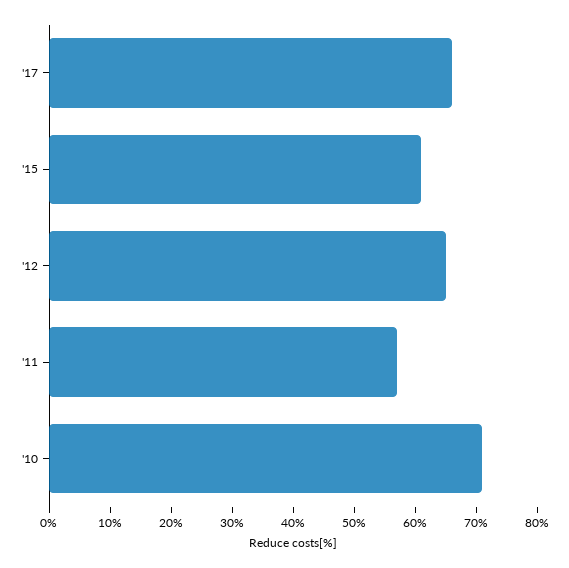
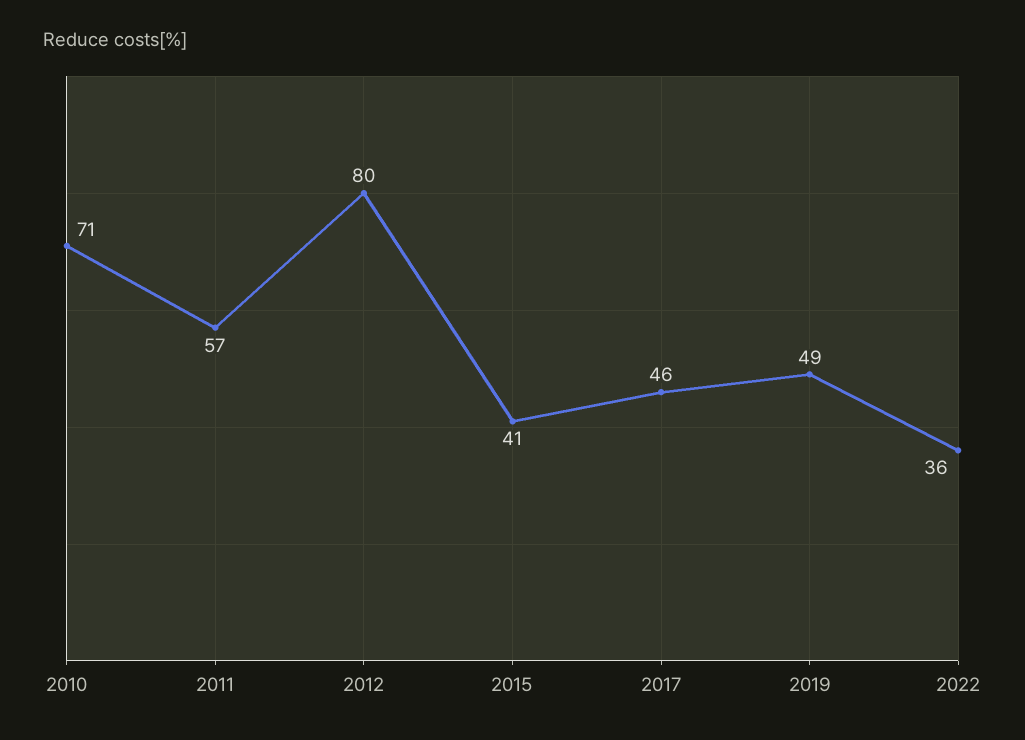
'17: 65 -> 46
'15: 60 -> 41
'12: 65 -> 80
2019: none -> 49
2022: none -> 36

